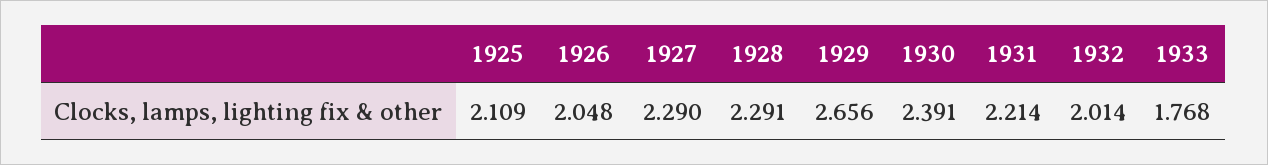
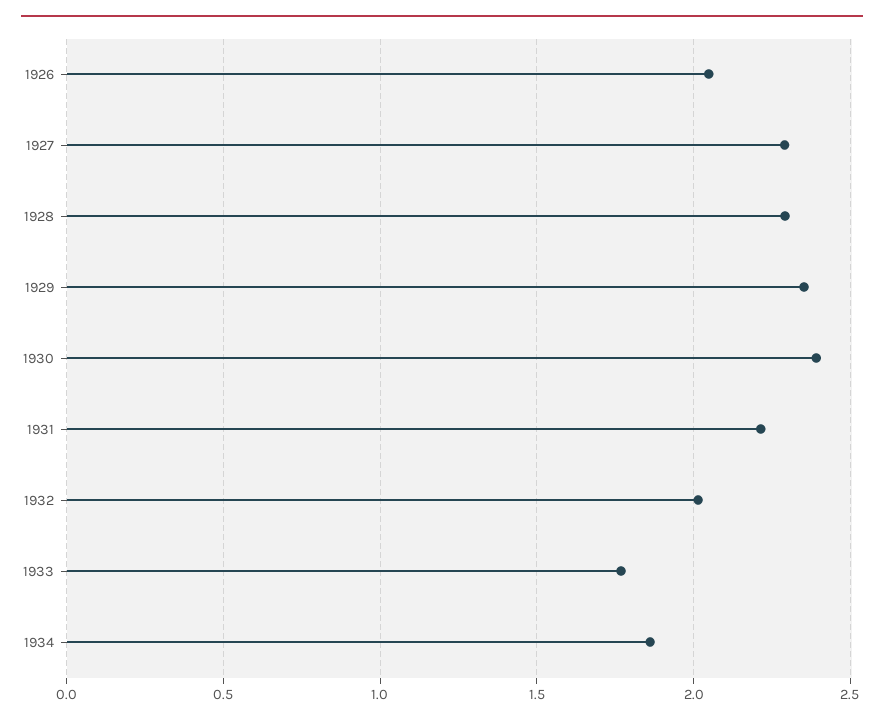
1925: 2.109 -> none
1929: 2.656 -> 2.35
1934: none -> 1.85

